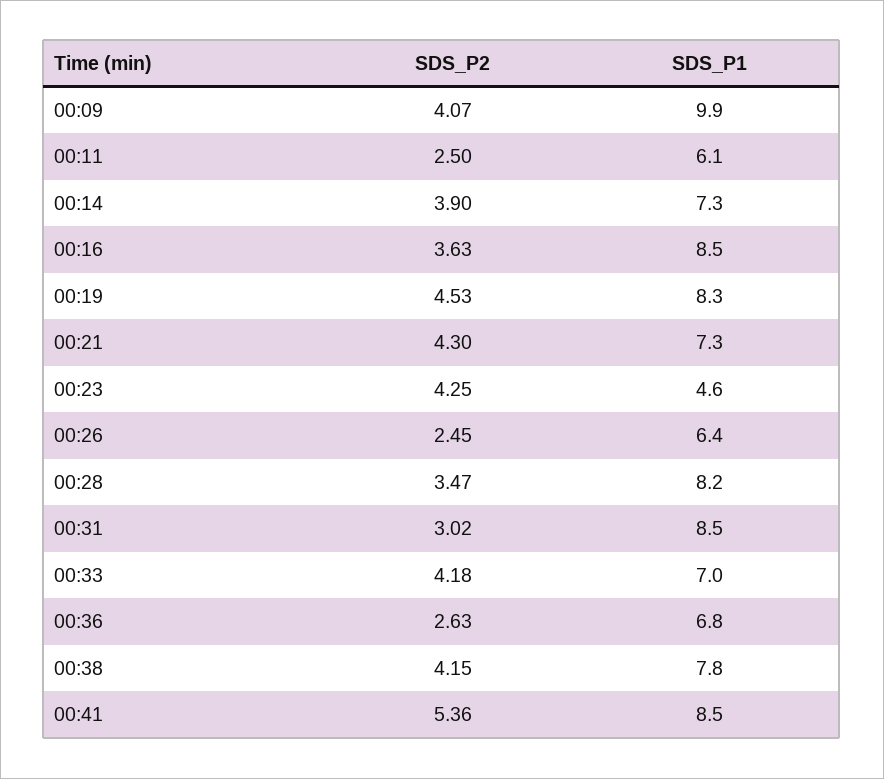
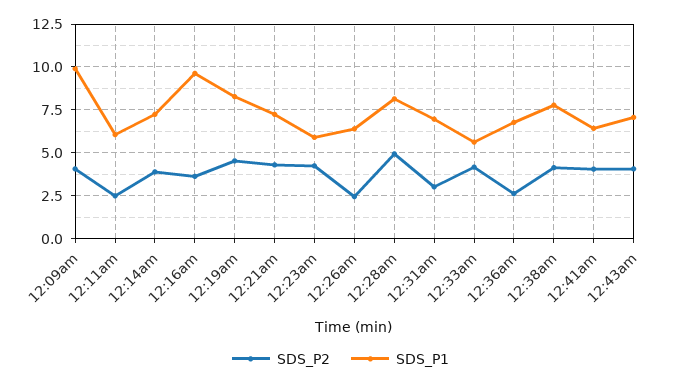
SDS_P1, 00:16: 8.5 -> 9.5
SDS_P1, 00:23: 4.6 -> 6
SDS_P2, 00:28: 3.47 -> 5
SDS_P1, 00:31: 8.5 -> 7
SDS_P1, 00:33: 7 -> 5.5
SDS_P2, 00:41: 5.36 -> 4
SDS_P1, 00:41: 8.5 -> 6.5
SDS_P2, 12:43am: none -> 4
SDS_P1, 12:43am: none -> 7

